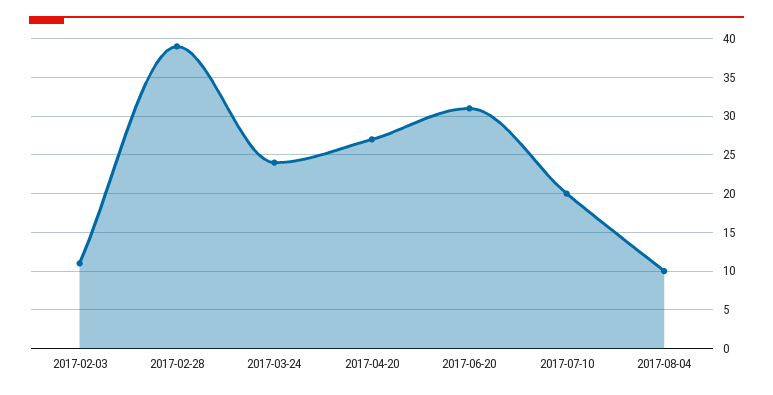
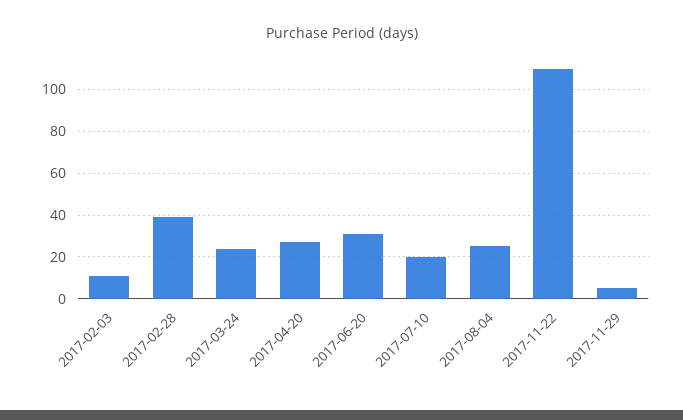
2017-08-04: 10 -> 25
2017-11-22: none -> 110
2017-11-29: none -> 5

